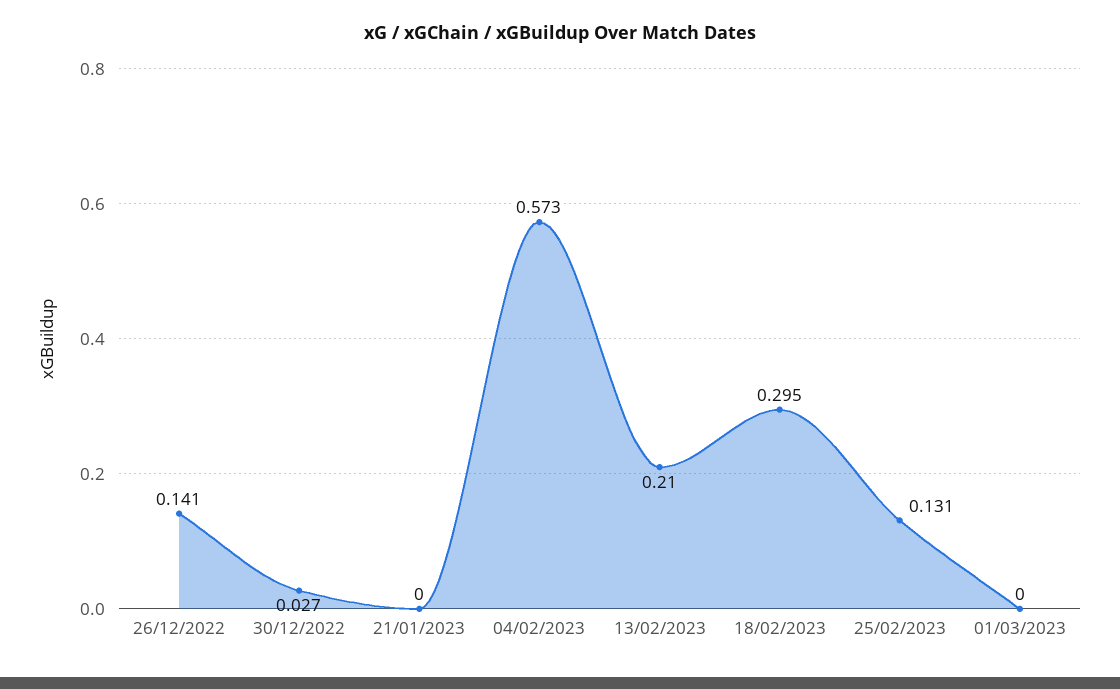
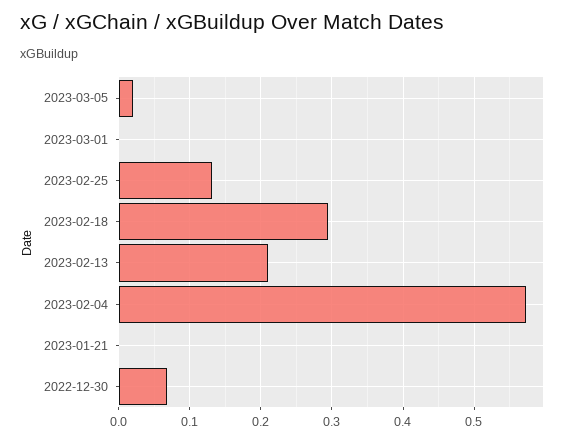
26/12/2022: 0.141 -> none
30/12/2022: 0.027 -> 0.07
2023-03-05: none -> 0.02

